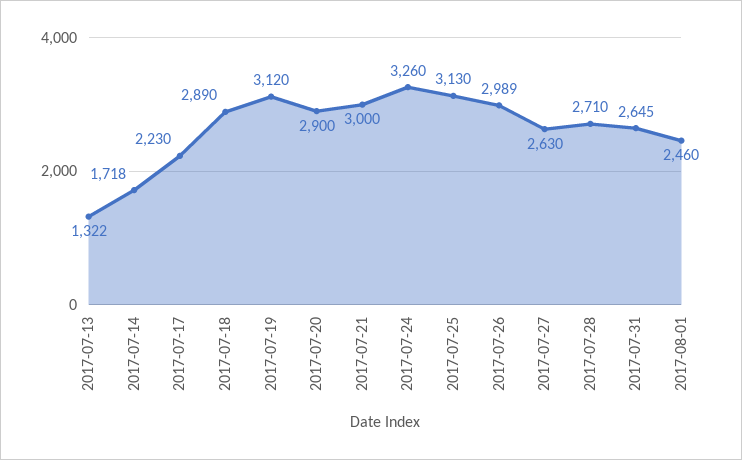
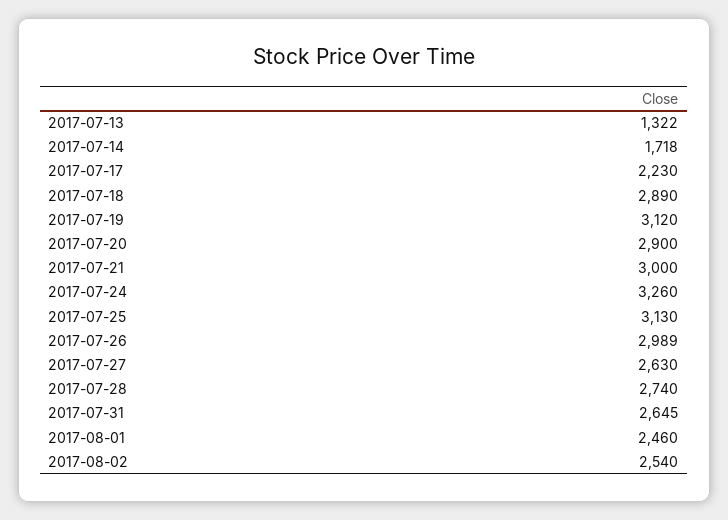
2017-07-28: 2710 -> 2740
2017-08-02: none -> 2540

